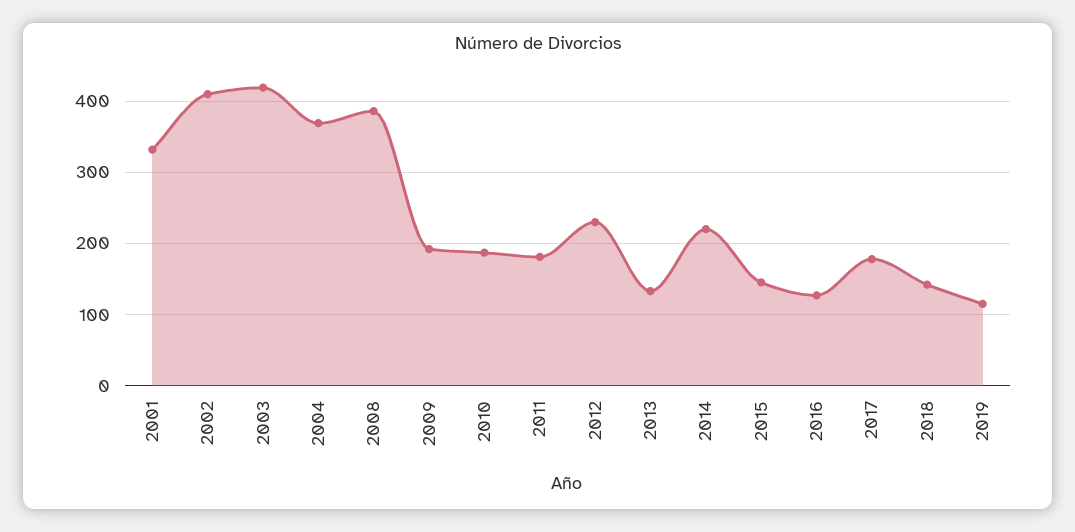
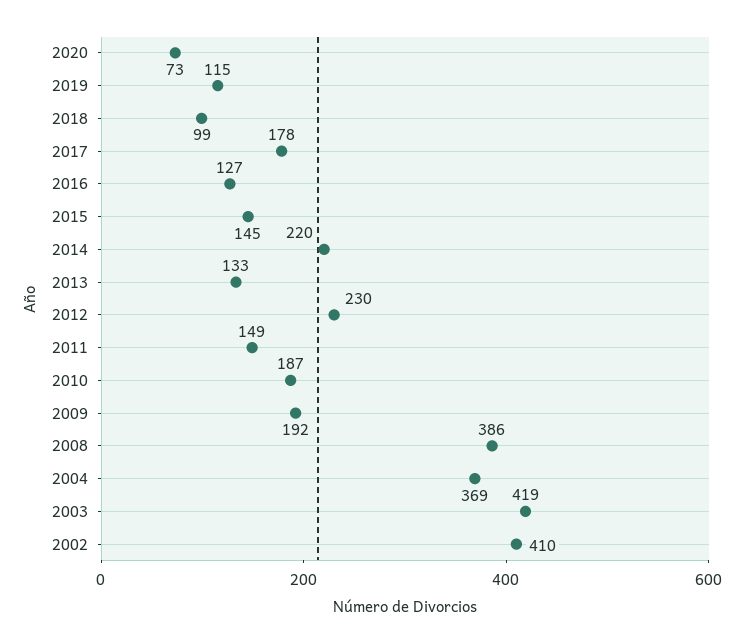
2001: 330 -> none
2011: 180 -> 149
2018: 140 -> 99
2020: none -> 73

